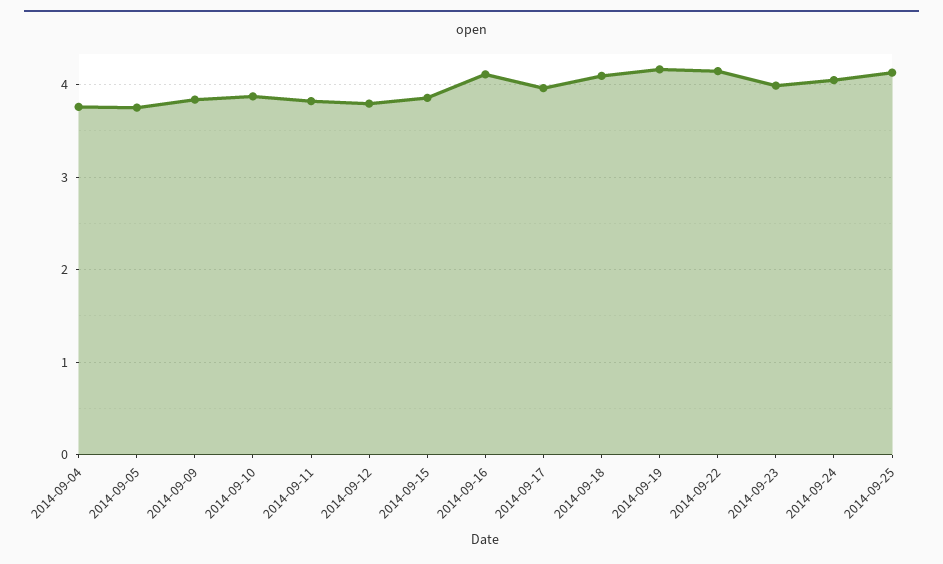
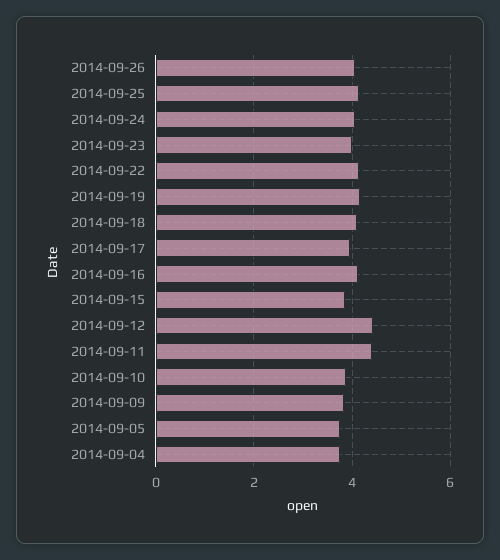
2014-09-11: 3.8 -> 4.4
2014-09-12: 3.8 -> 4.4
2014-09-26: none -> 4

